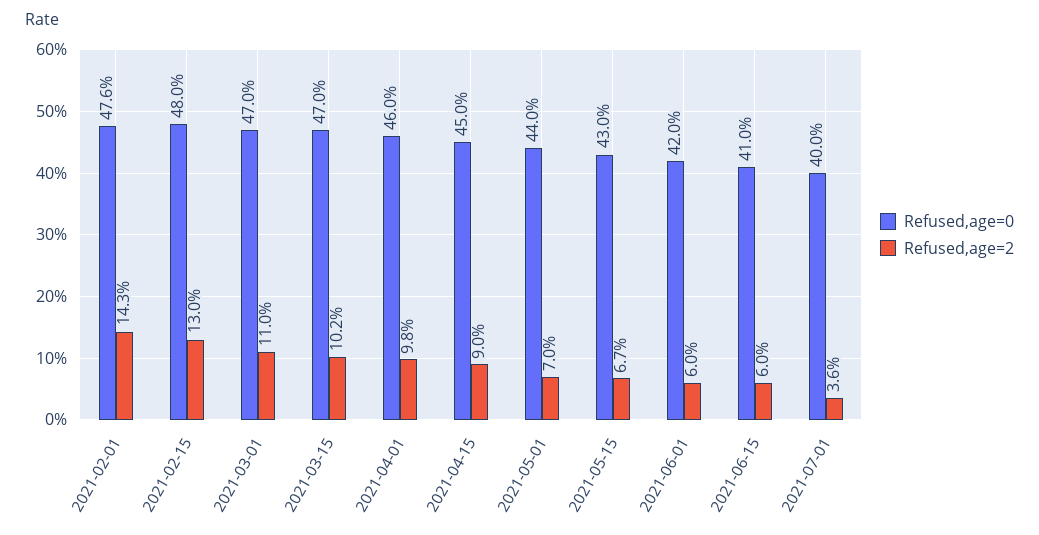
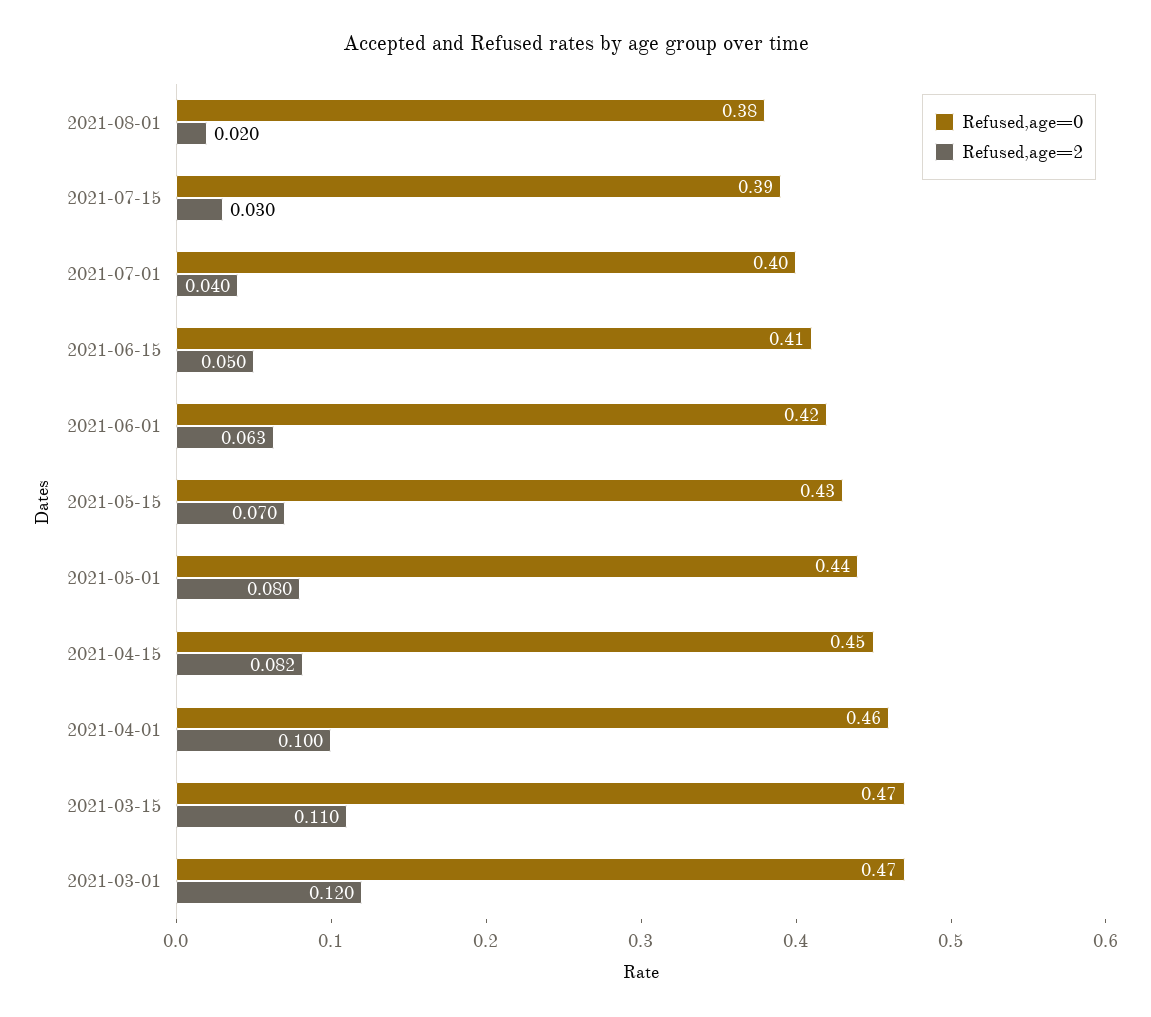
Refused,age=0, 2021-02-01: 0.476 -> none
Refused,age=2, 2021-02-01: 0.143 -> none
Refused,age=0, 2021-02-15: 0.48 -> none
Refused,age=2, 2021-02-15: 0.13 -> none
Refused,age=2, 2021-03-01: 0.11 -> 0.12
Refused,age=2, 2021-03-15: 0.102 -> 0.11
Refused,age=2, 2021-04-01: 0.098 -> 0.1
Refused,age=2, 2021-04-15: 0.09 -> 0.082
Refused,age=2, 2021-05-01: 0.07 -> 0.08
Refused,age=2, 2021-05-15: 0.067 -> 0.07
Refused,age=2, 2021-06-01: 0.06 -> 0.063
Refused,age=2, 2021-06-15: 0.06 -> 0.05
Refused,age=2, 2021-07-01: 0.036 -> 0.04
Refused,age=0, 2021-08-01: none -> 0.38
Refused,age=2, 2021-08-01: none -> 0.02
Refused,age=0, 2021-07-15: none -> 0.39
Refused,age=2, 2021-07-15: none -> 0.03

